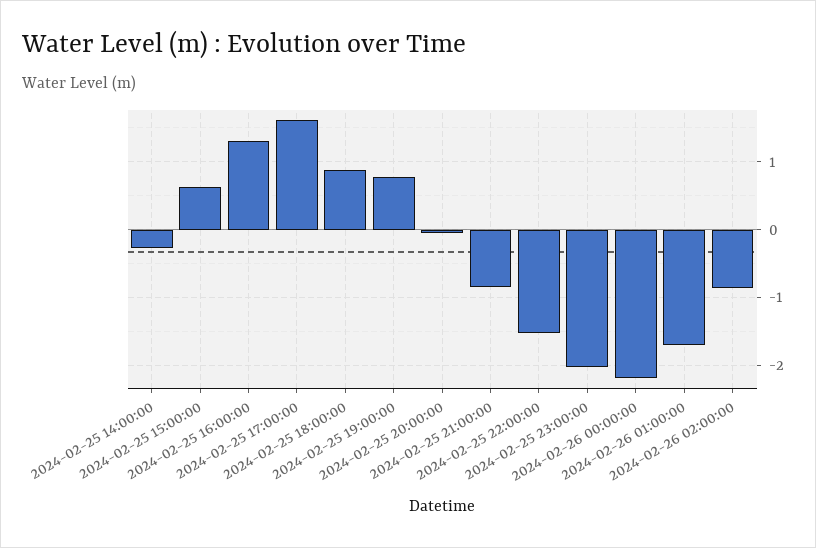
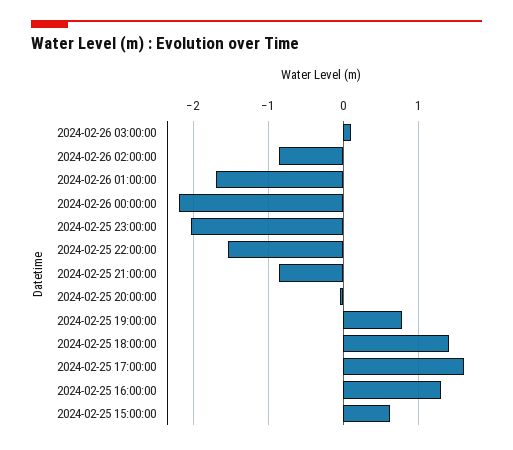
2024-02-25 14:00:00: -0.3 -> none
2024-02-25 18:00:00: 0.9 -> 1.4
2024-02-26 03:00:00: none -> 0.1

